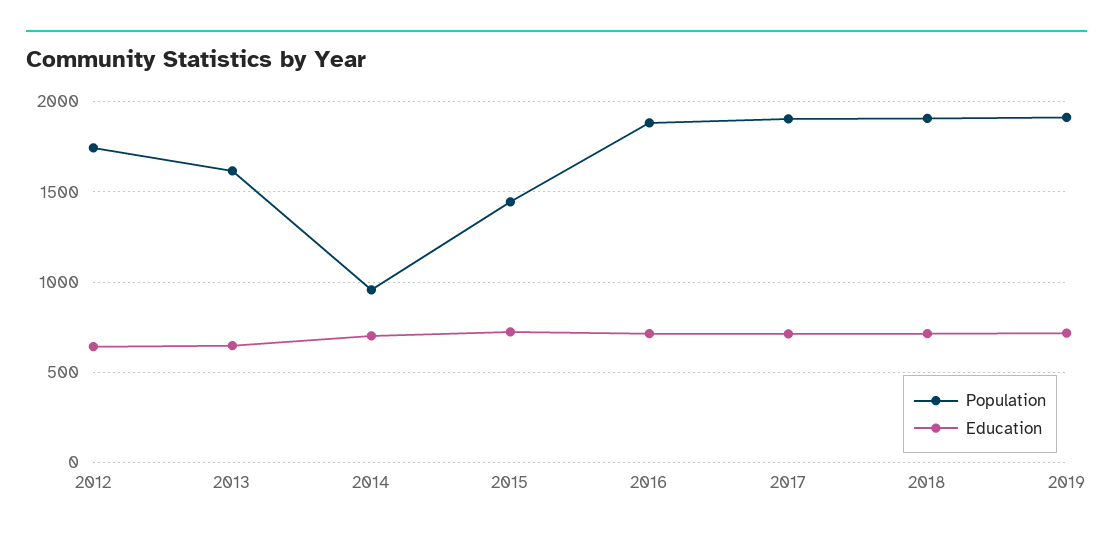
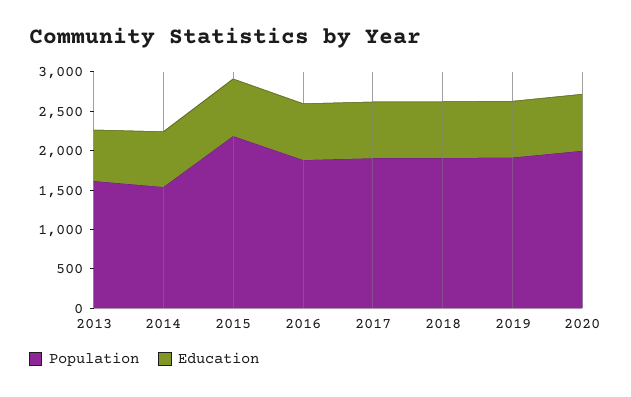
Population, 2012: 1750 -> none
Education, 2012: 650 -> none
Population, 2014: 950 -> 1500
Population, 2015: 1450 -> 2250
Population, 2020: none -> 2000
Education, 2020: none -> 750

